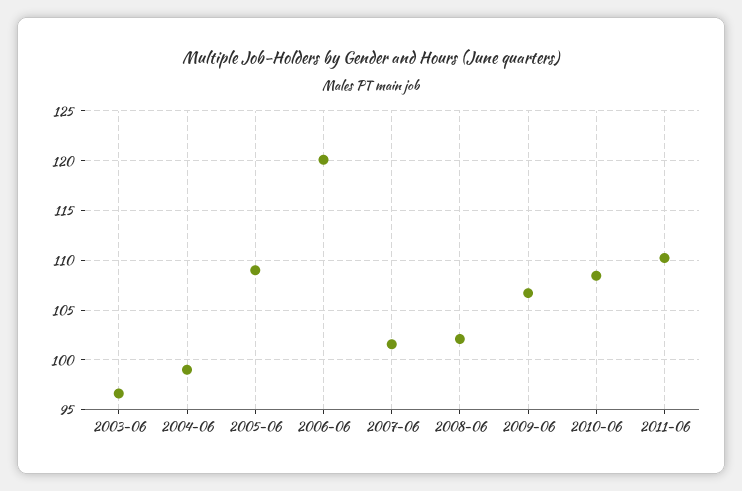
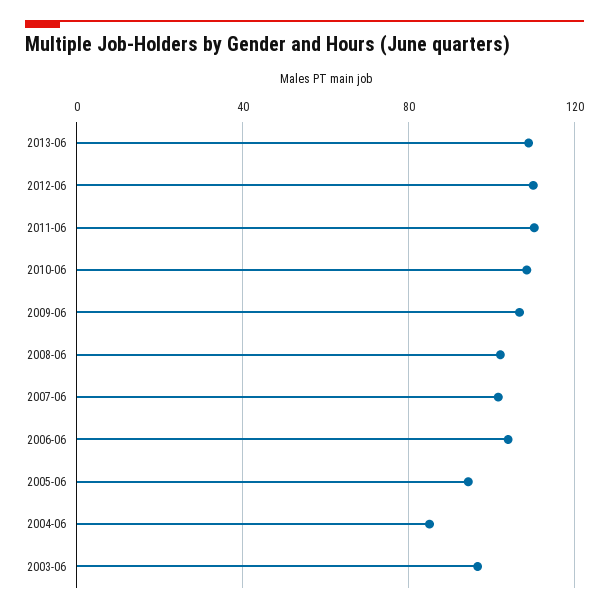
2004-06: 99 -> 85
2005-06: 109 -> 95
2006-06: 120 -> 105
2013-06: none -> 110
2012-06: none -> 110

